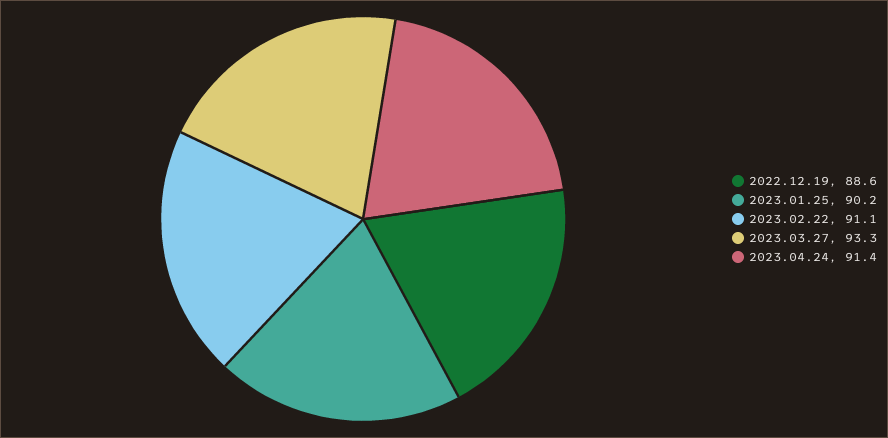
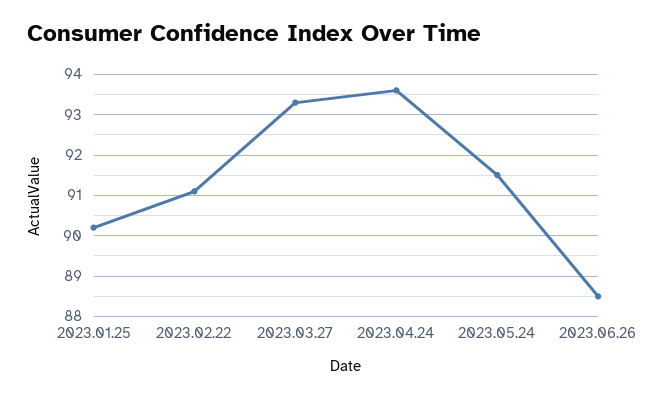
2022.12.19: 88.6 -> none
2023.04.24: 91.4 -> 93.5
2023.05.24: none -> 91.5
2023.06.26: none -> 88.5

